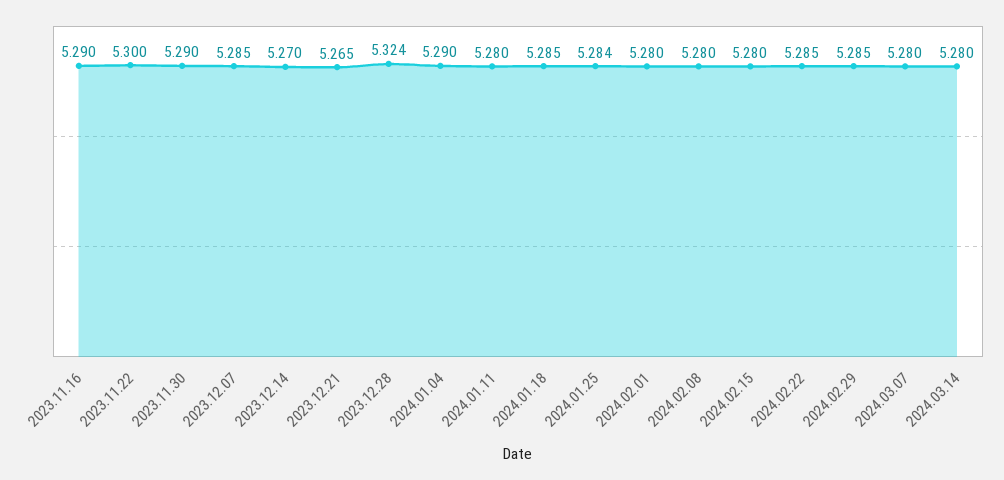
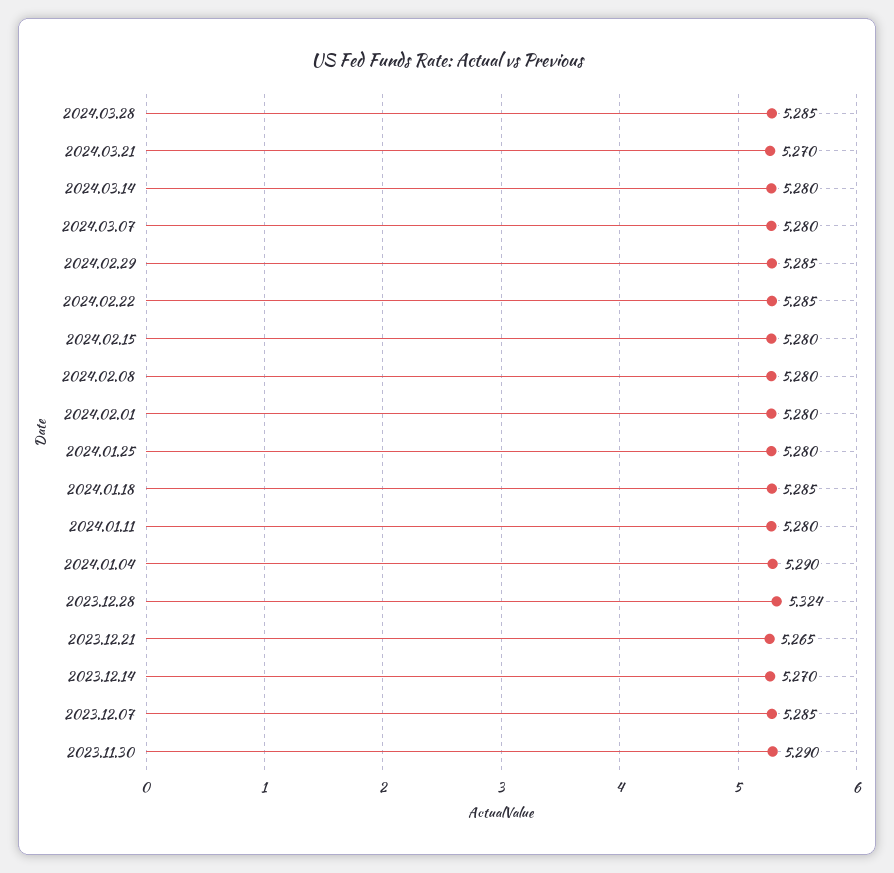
2023.11.16: 5.29 -> none
2023.11.22: 5.3 -> none
2024.01.25: 5.284 -> 5.28
2024.03.28: none -> 5.285
2024.03.21: none -> 5.27

